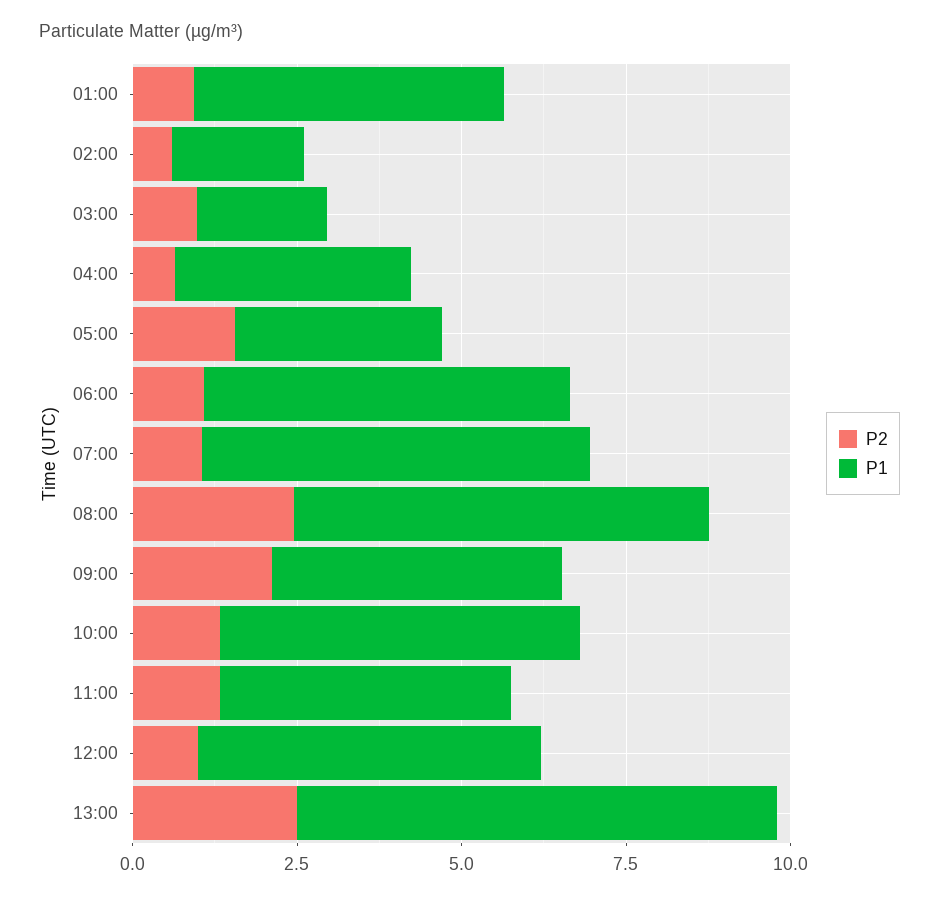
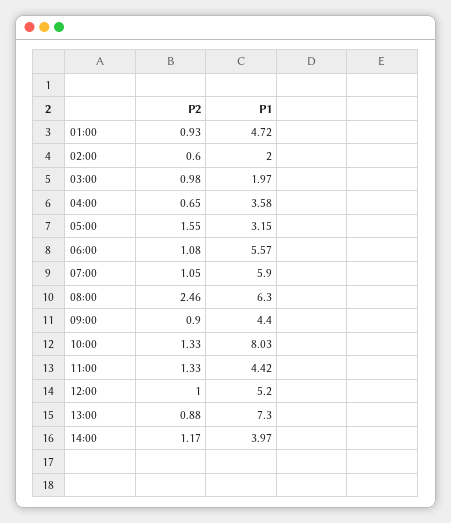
P2, 09:00: 2 -> 0.9
P1, 10:00: 5.5 -> 8.03
P2, 13:00: 2.5 -> 0.88
P2, 14:00: none -> 1.17
P1, 14:00: none -> 3.97

